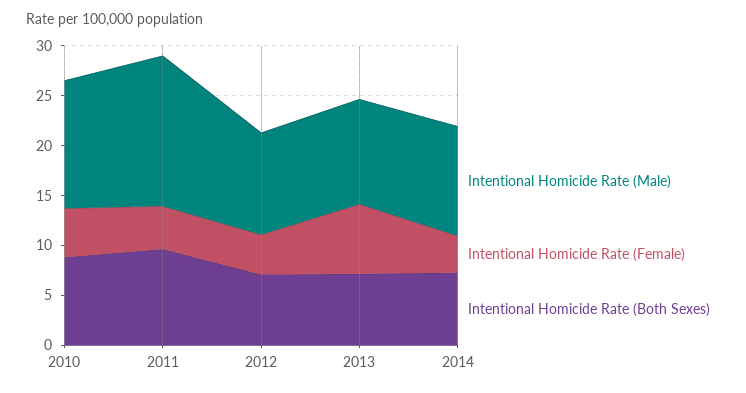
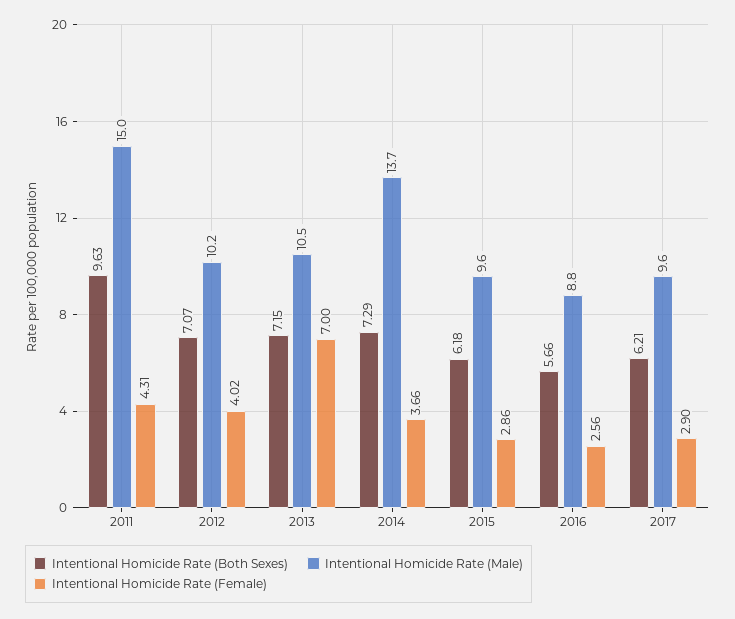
Intentional Homicide Rate (Male), 2010: 13 -> none
Intentional Homicide Rate (Female), 2010: 5 -> none
Intentional Homicide Rate (Both Sexes), 2010: 9 -> none
Intentional Homicide Rate (Male), 2014: 11 -> 13.7
Intentional Homicide Rate (Both Sexes), 2015: none -> 6.18
Intentional Homicide Rate (Male), 2015: none -> 9.6
Intentional Homicide Rate (Female), 2015: none -> 2.86
Intentional Homicide Rate (Both Sexes), 2016: none -> 5.66
Intentional Homicide Rate (Male), 2016: none -> 8.8
Intentional Homicide Rate (Female), 2016: none -> 2.56
Intentional Homicide Rate (Both Sexes), 2017: none -> 6.21
Intentional Homicide Rate (Male), 2017: none -> 9.6
Intentional Homicide Rate (Female), 2017: none -> 2.9

